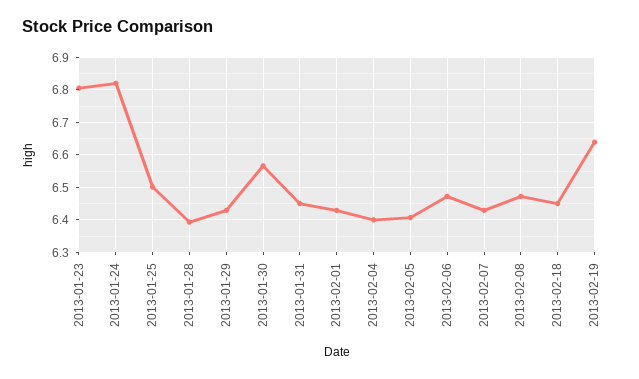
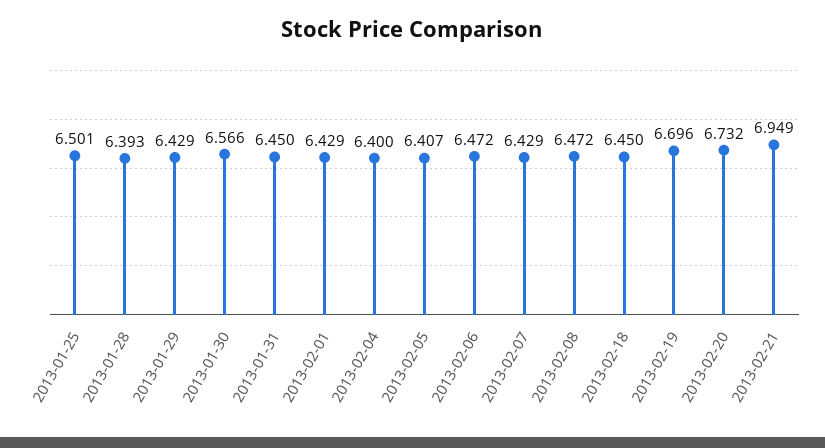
2013-01-23: 6.8 -> none
2013-01-24: 6.82 -> none
2013-02-19: 6.64 -> 6.696
2013-02-20: none -> 6.732
2013-02-21: none -> 6.949

